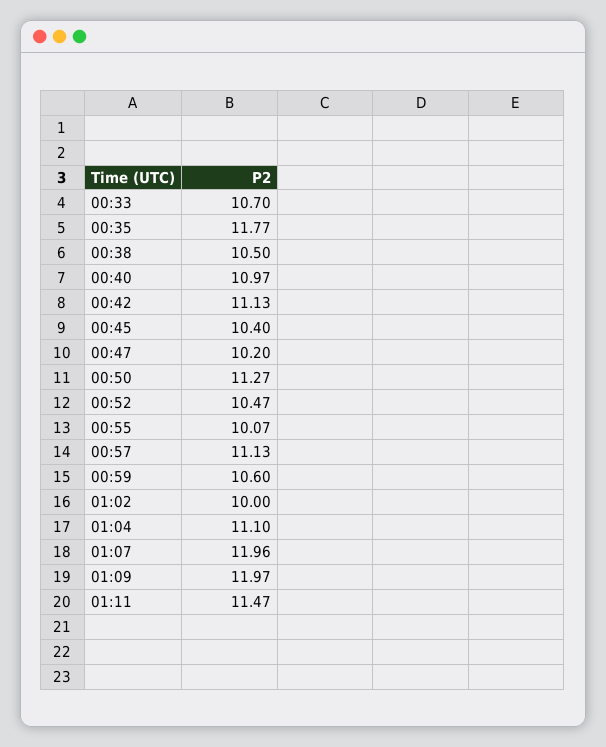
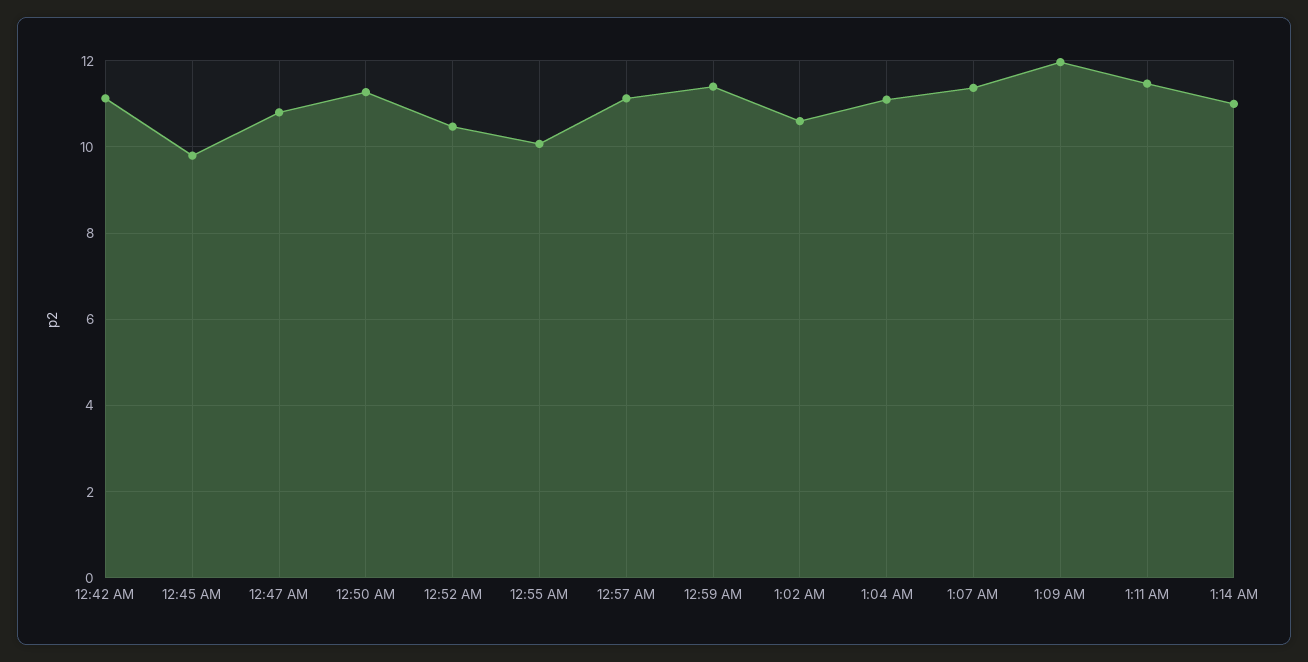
00:33: 10.7 -> none
00:35: 11.77 -> none
00:38: 10.5 -> none
00:40: 10.97 -> none
00:45: 10.4 -> 9.8
00:47: 10.2 -> 10.8
00:59: 10.6 -> 11.4
01:02: 10 -> 10.6
01:07: 11.96 -> 11.4
1:14 AM: none -> 11

